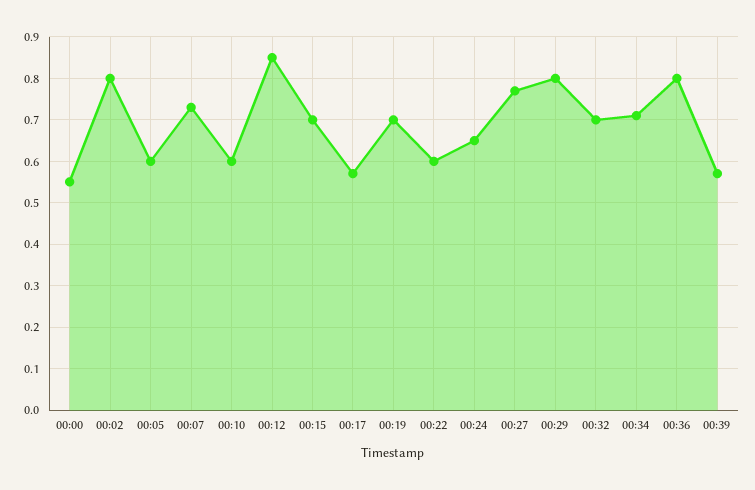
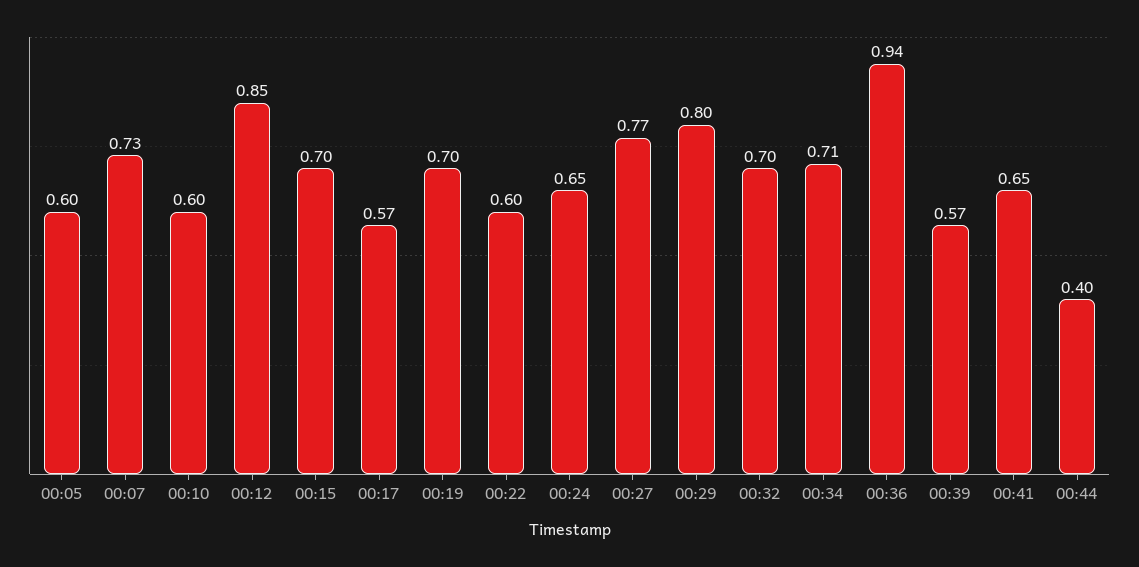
00:00: 0.55 -> none
00:02: 0.8 -> none
00:36: 0.8 -> 0.94
00:41: none -> 0.65
00:44: none -> 0.4

